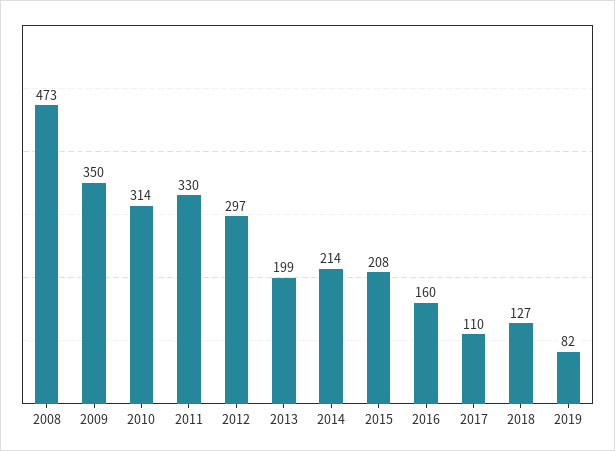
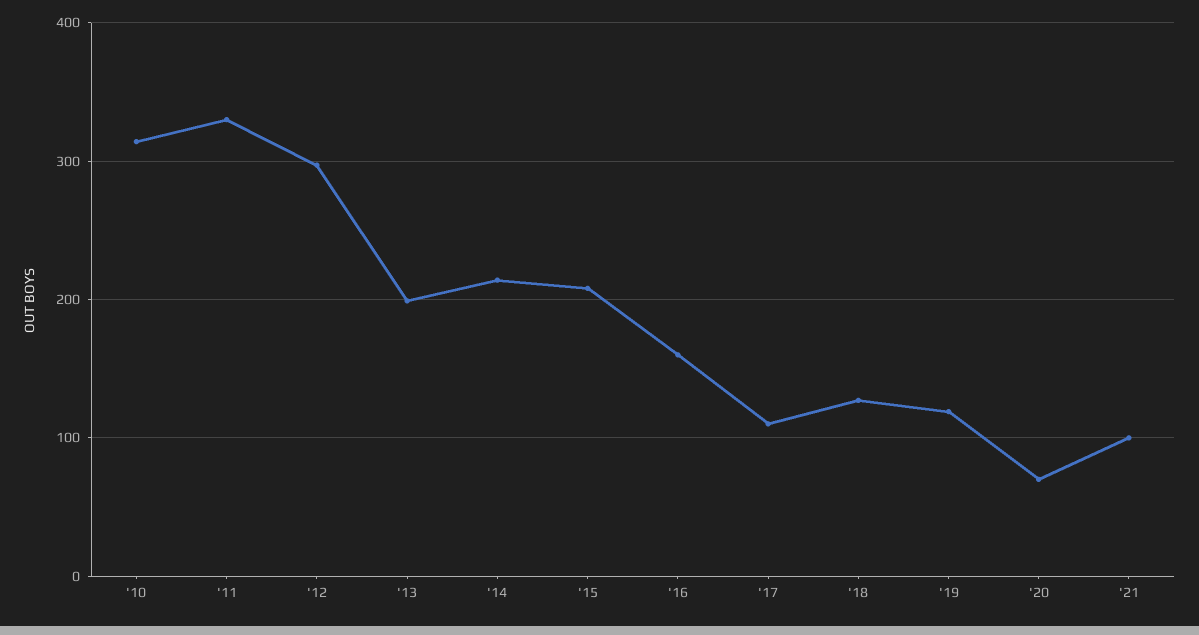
2008: 473 -> none
2009: 350 -> none
2019: 82 -> 120
'20: none -> 70
'21: none -> 100

